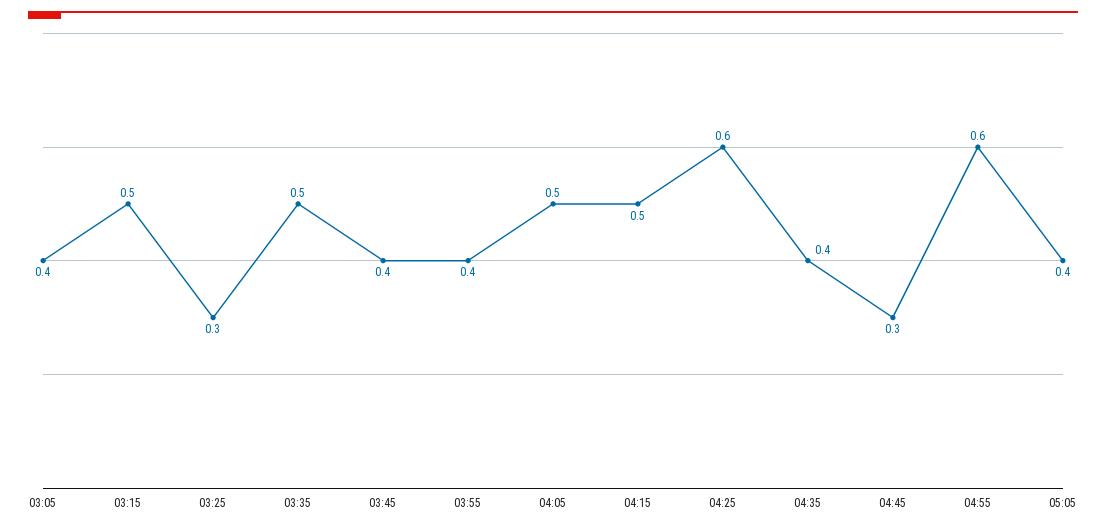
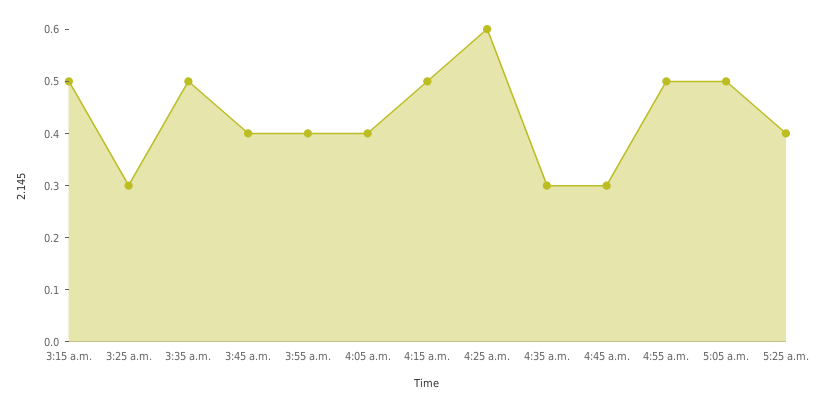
03:05: 0.4 -> none
04:05: 0.5 -> 0.4
04:35: 0.4 -> 0.3
04:55: 0.6 -> 0.5
05:05: 0.4 -> 0.5
5:25 a.m.: none -> 0.4

